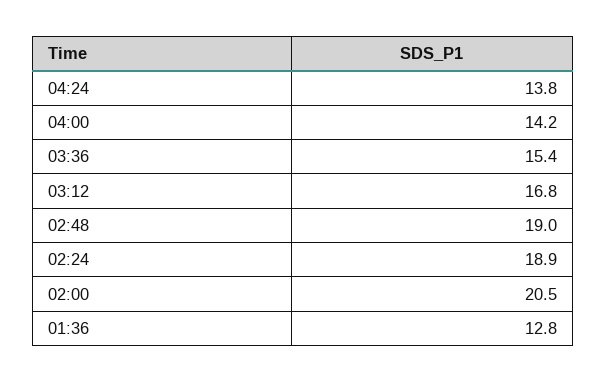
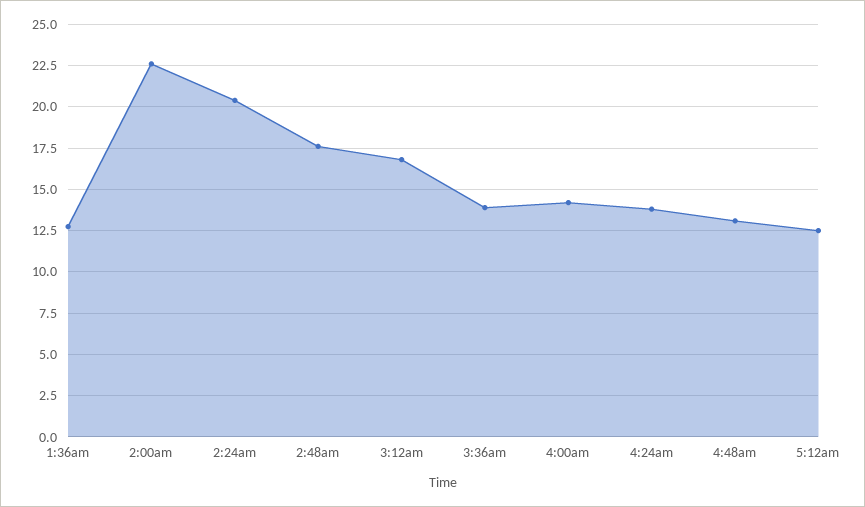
03:36: 15.4 -> 14
02:48: 19 -> 17.5
02:24: 18.9 -> 20.5
02:00: 20.5 -> 22.5
4:48am: none -> 13
5:12am: none -> 12.5

